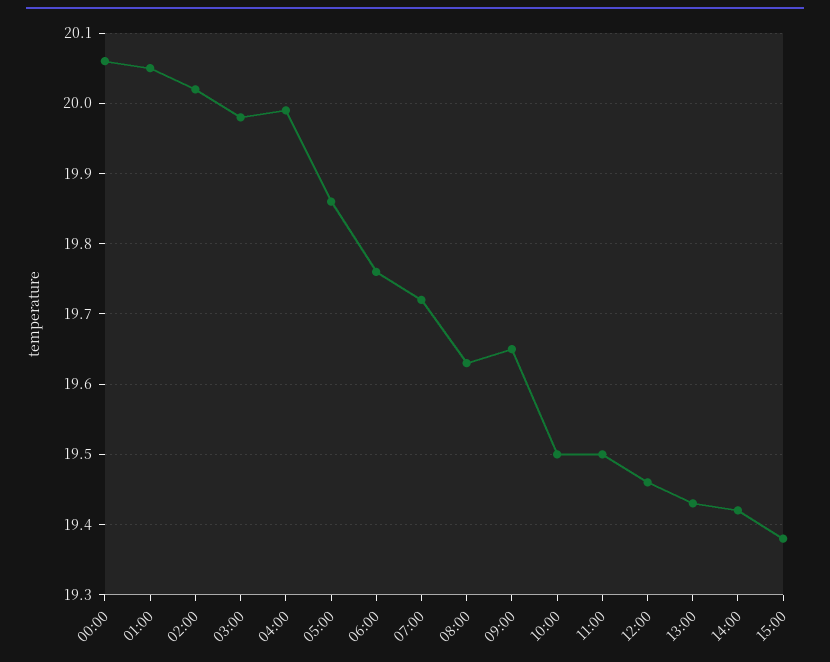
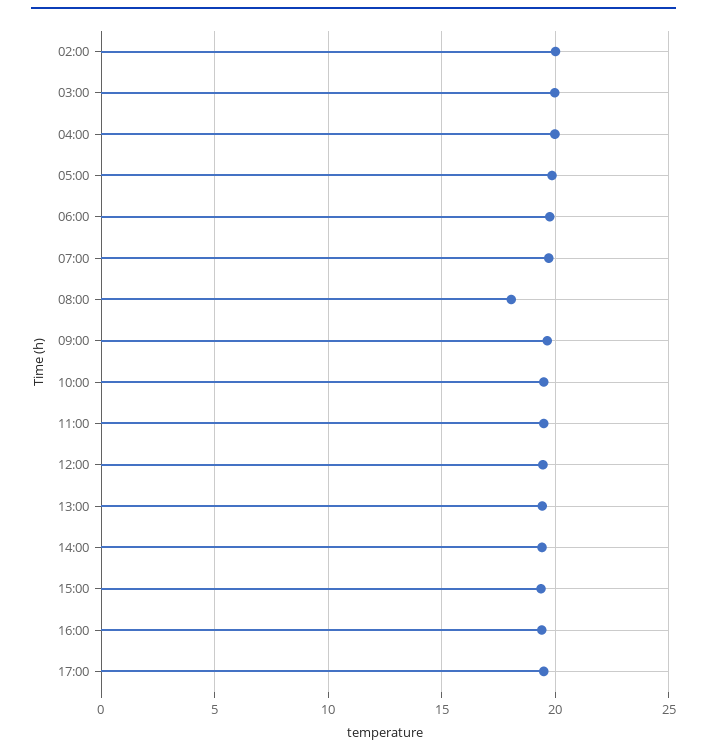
00:00: 20.06 -> none
01:00: 20.05 -> none
08:00: 19.63 -> 18
16:00: none -> 19.5
17:00: none -> 19.5

